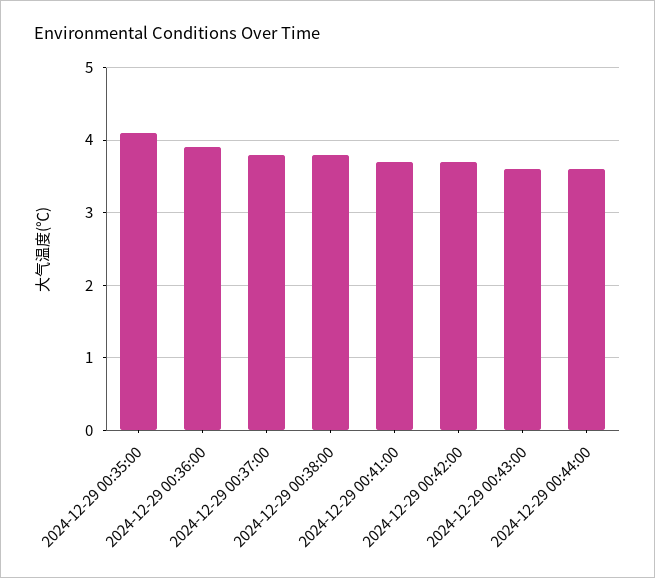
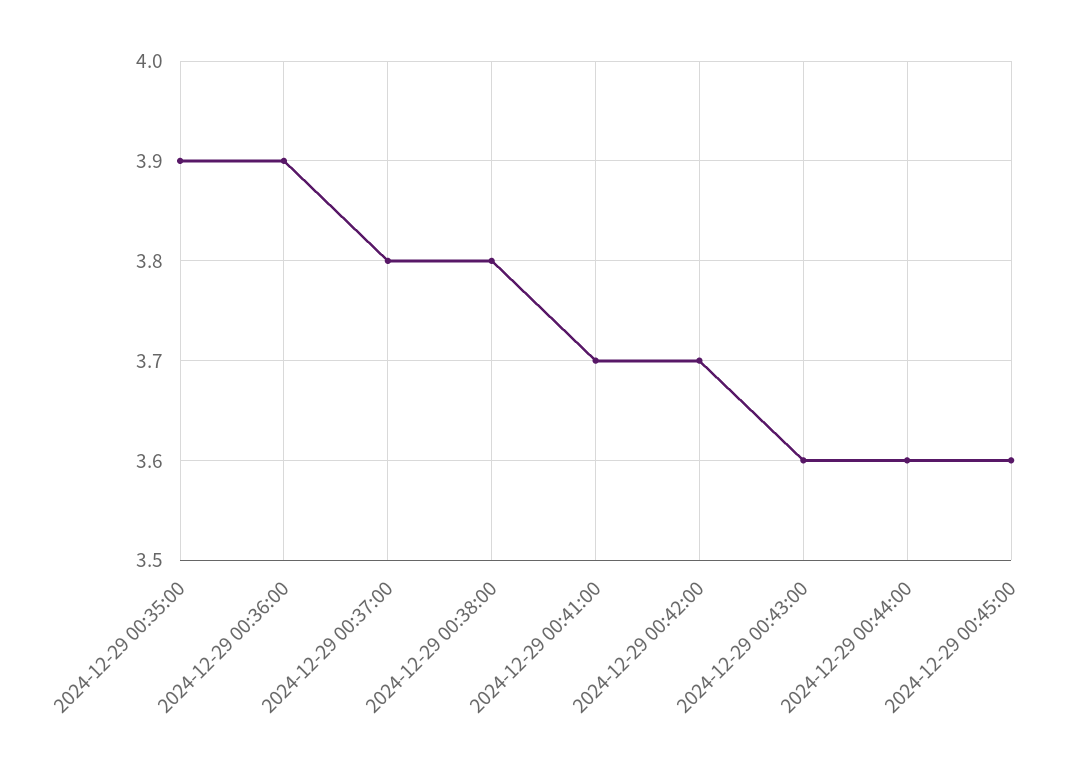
2024-12-29 00:35:00: 4.1 -> 3.9
2024-12-29 00:45:00: none -> 3.6

